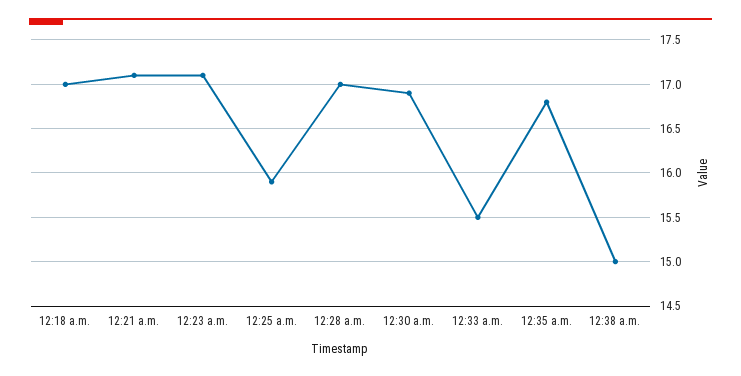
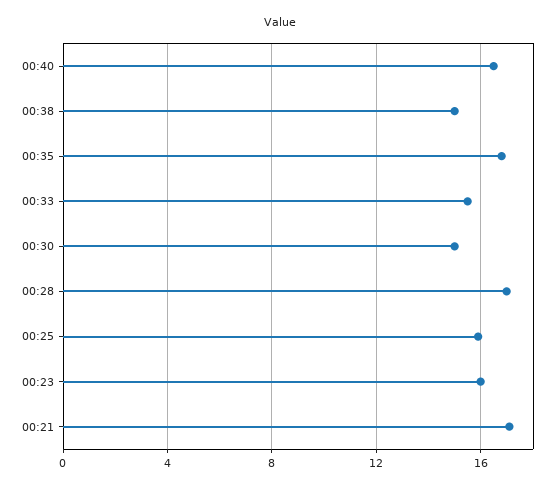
12:18 a.m.: 17 -> none
12:23 a.m.: 17.1 -> 16
12:30 a.m.: 16.9 -> 15
00:40: none -> 16.5

